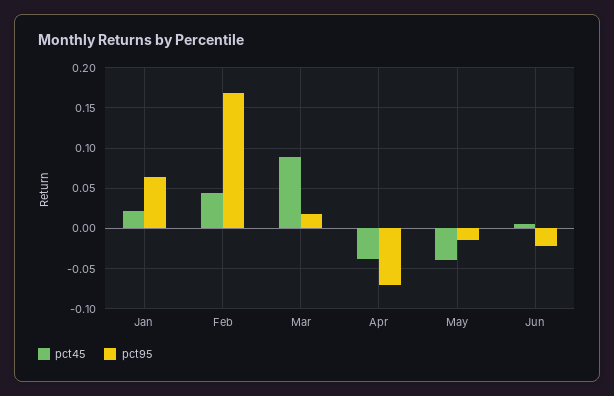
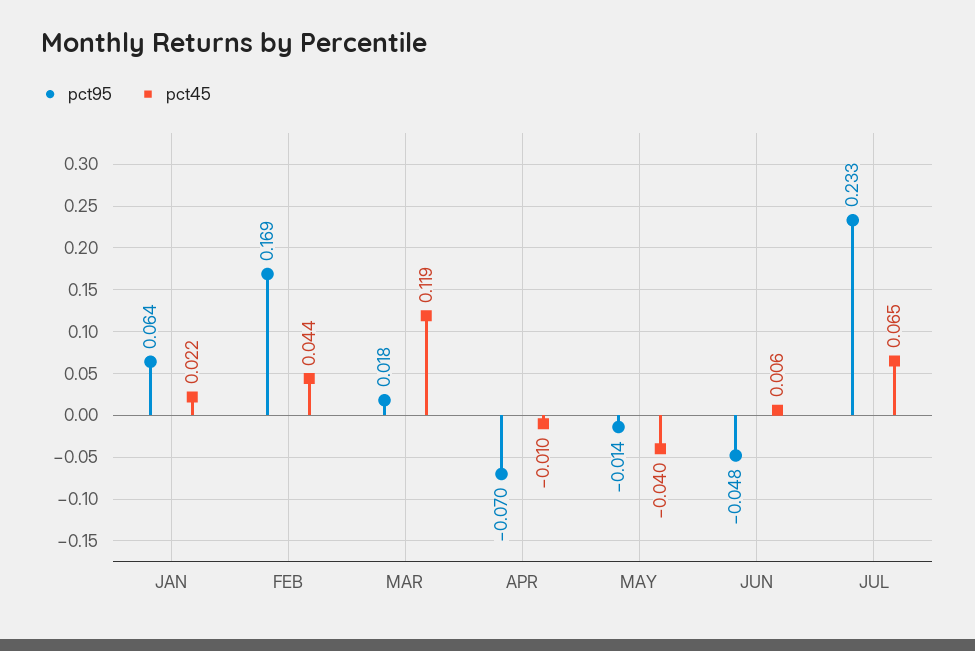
pct45, Mar: 0.09 -> 0.119
pct45, Apr: -0.04 -> -0.01
pct95, Jun: -0.02 -> -0.048
pct95, JUL: none -> 0.233
pct45, JUL: none -> 0.065

